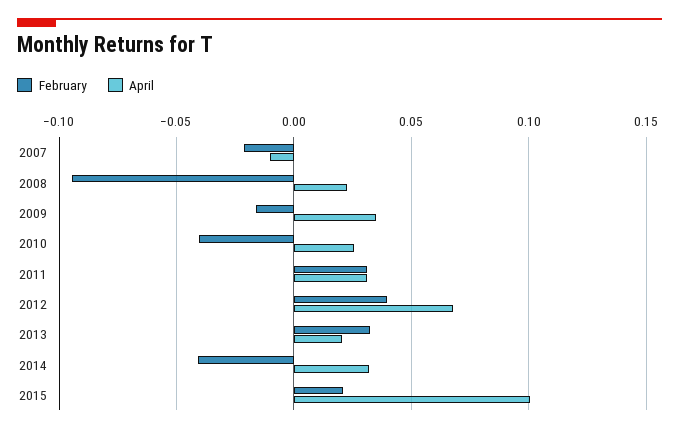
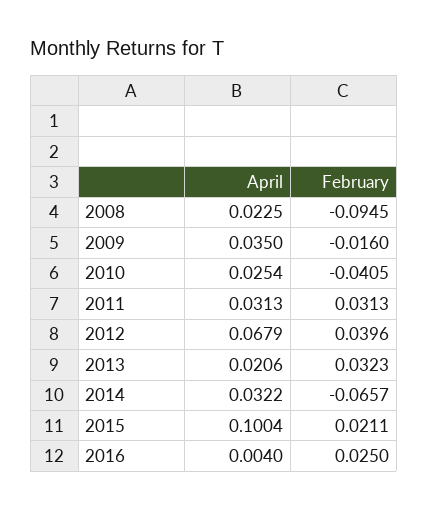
February, 2007: -0.02 -> none
April, 2007: -0.01 -> none
February, 2014: -0.04 -> -0.0657
April, 2016: none -> 0.004
February, 2016: none -> 0.025

